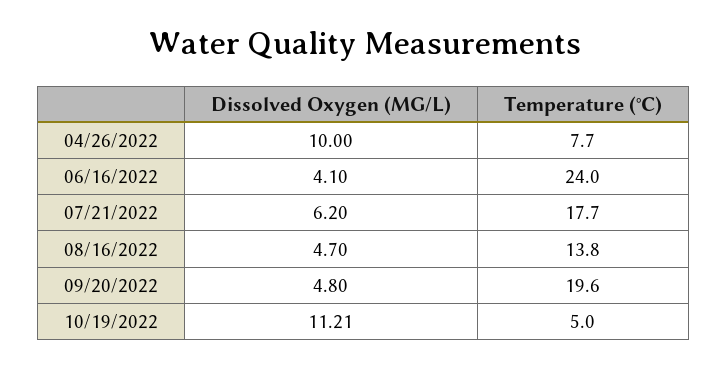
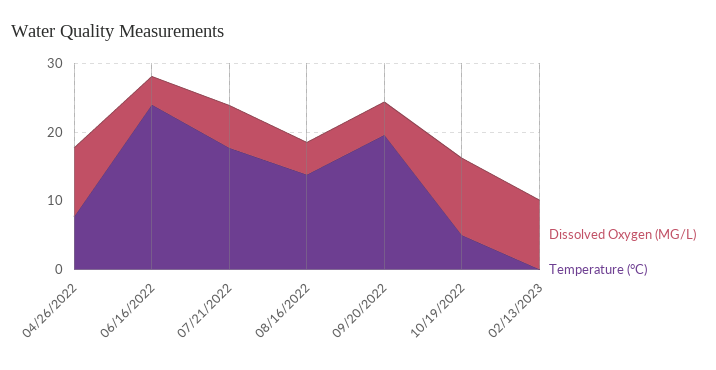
Dissolved Oxygen (MG/L), 02/13/2023: none -> 10
Temperature (°C), 02/13/2023: none -> 0

